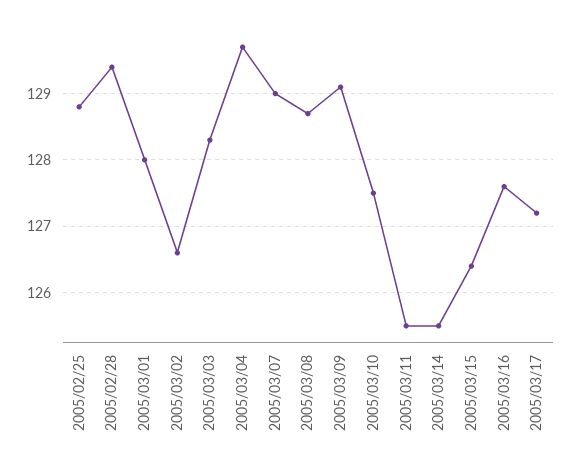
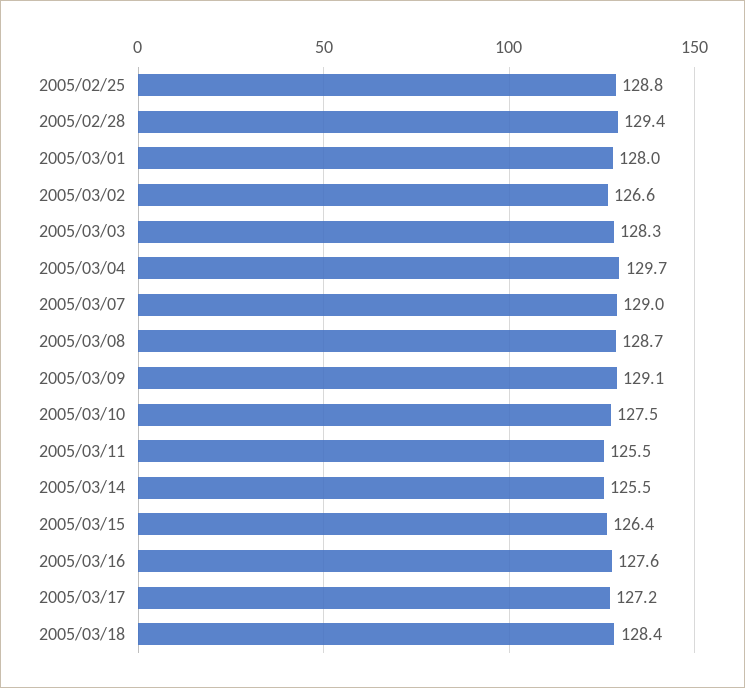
2005/03/18: none -> 128.4

